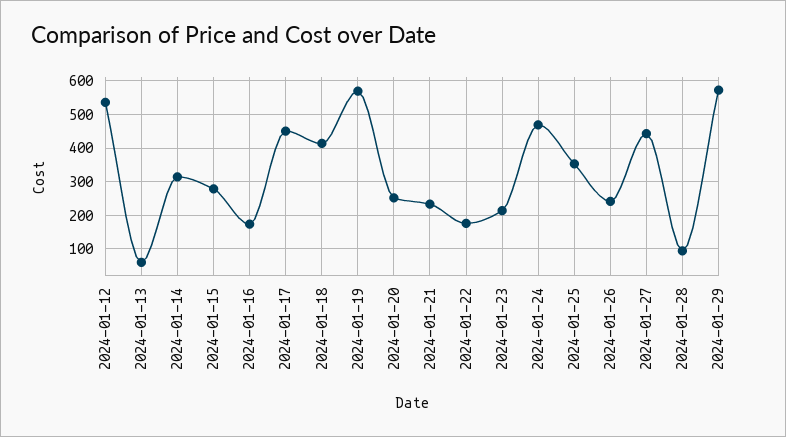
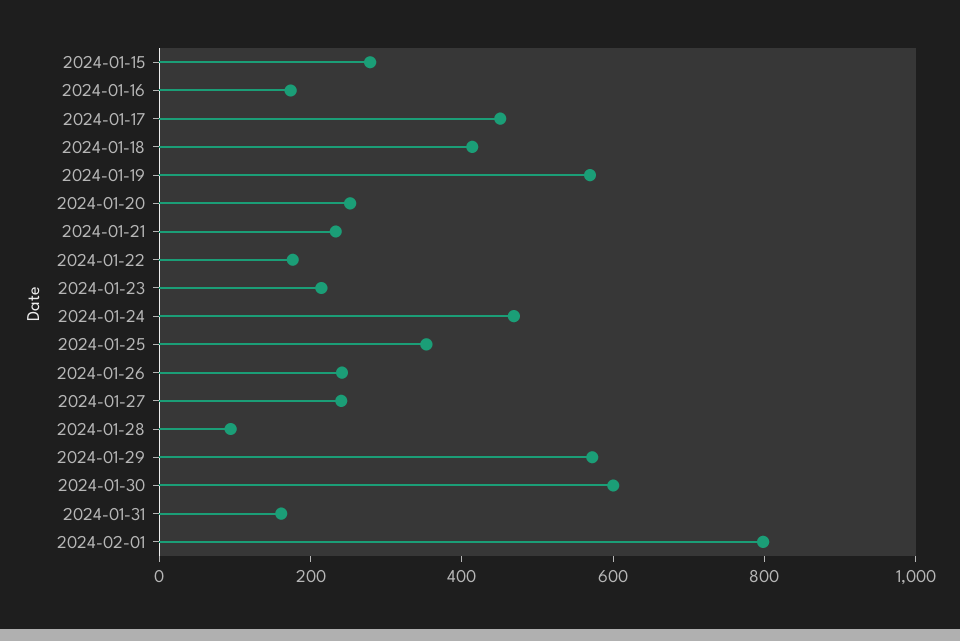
2024-01-12: 540 -> none
2024-01-13: 60 -> none
2024-01-14: 320 -> none
2024-01-27: 440 -> 250
2024-01-30: none -> 600
2024-01-31: none -> 150
2024-02-01: none -> 800

